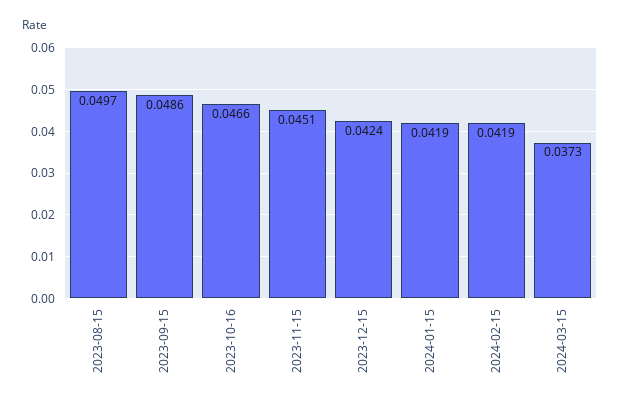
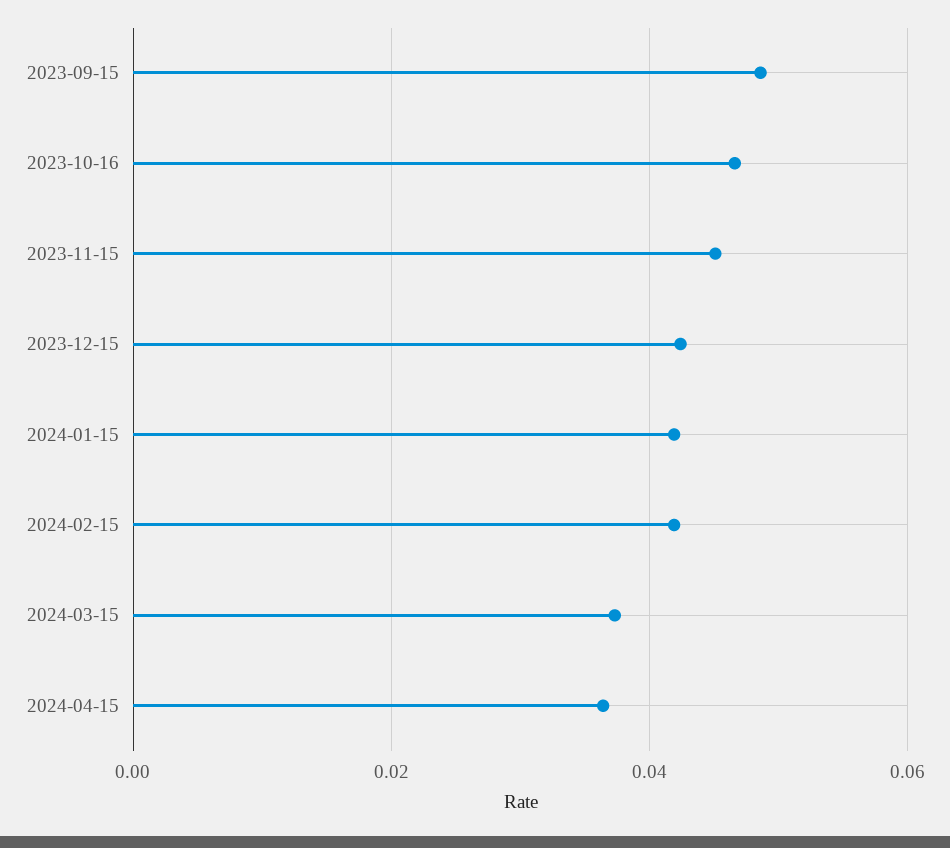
2023-08-15: 0.0497 -> none
2024-04-15: none -> 0.036

